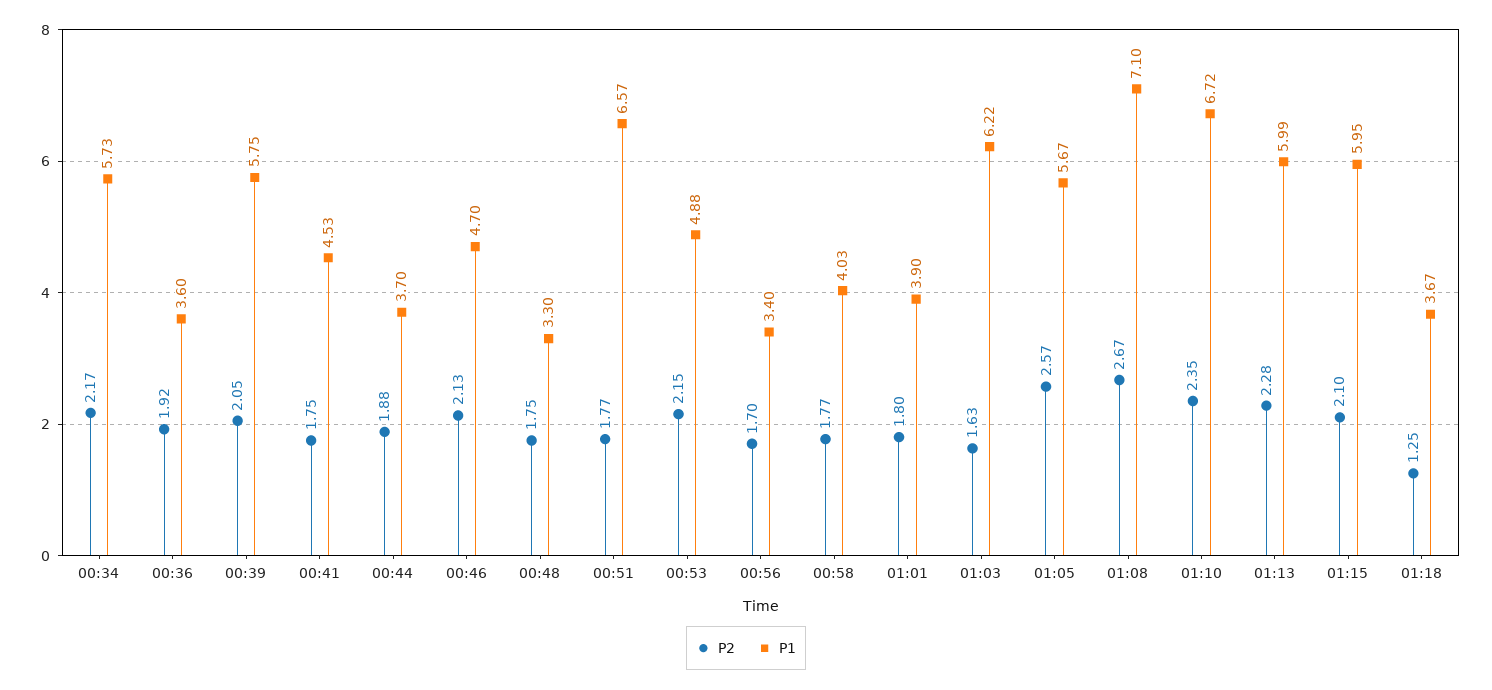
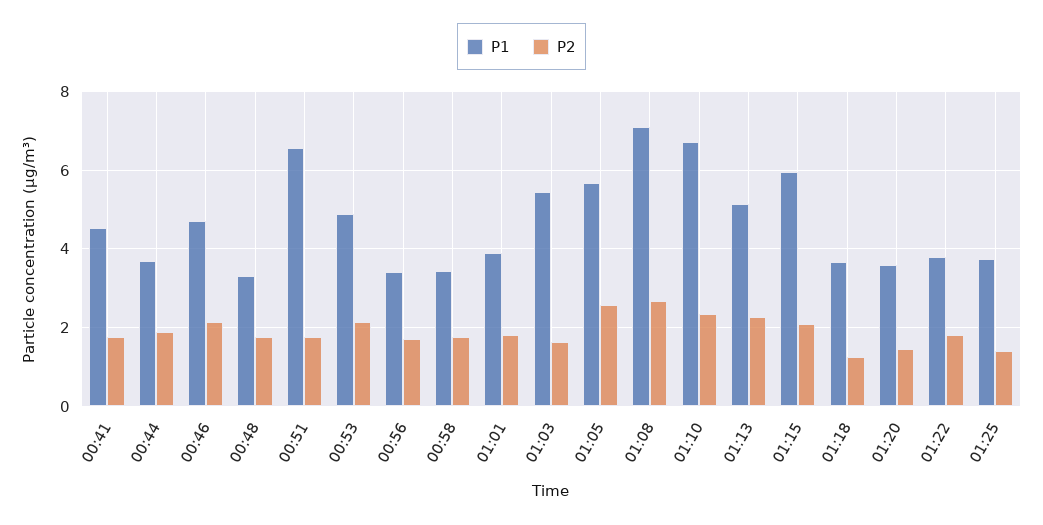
P2, 00:34: 2.17 -> none
P1, 00:34: 5.73 -> none
P2, 00:36: 1.92 -> none
P1, 00:36: 3.6 -> none
P2, 00:39: 2.05 -> none
P1, 00:39: 5.75 -> none
P1, 00:58: 4.03 -> 3.4
P1, 01:03: 6.22 -> 5.4
P1, 01:13: 5.99 -> 5.2
P1, 01:20: none -> 3.6
P2, 01:20: none -> 1.4
P1, 01:22: none -> 3.8
P2, 01:22: none -> 1.8
P1, 01:25: none -> 3.8
P2, 01:25: none -> 1.4

